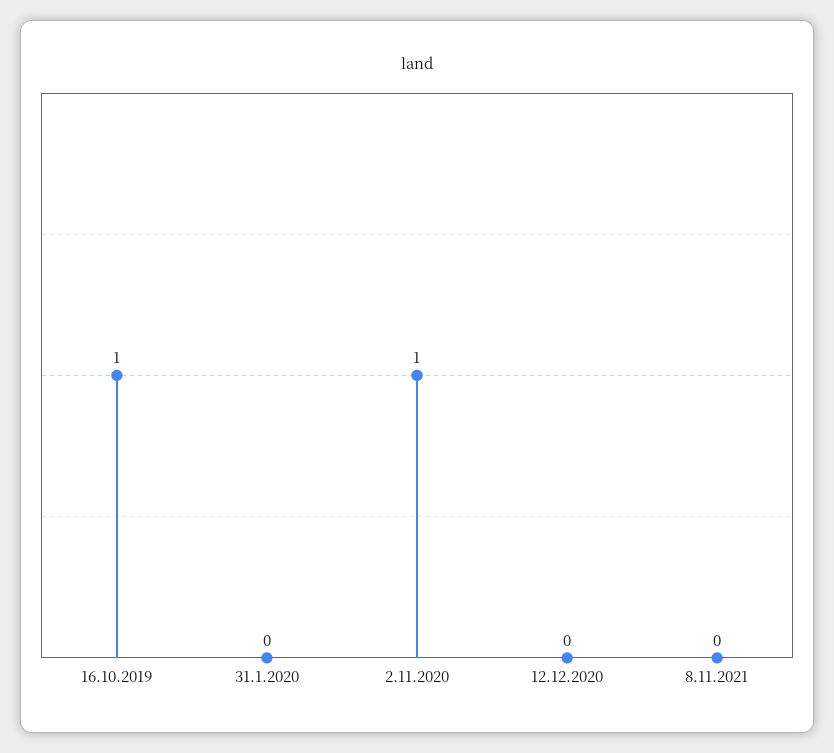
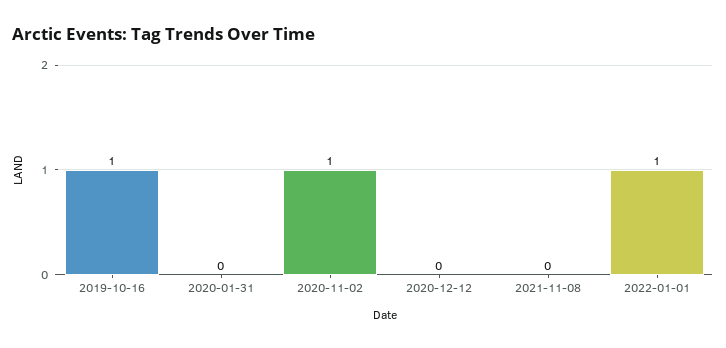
2022-01-01: none -> 1

